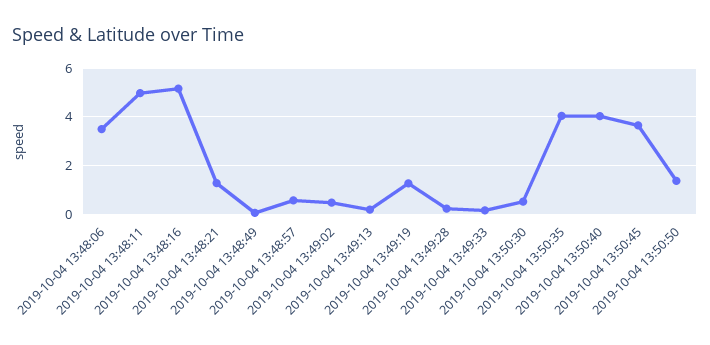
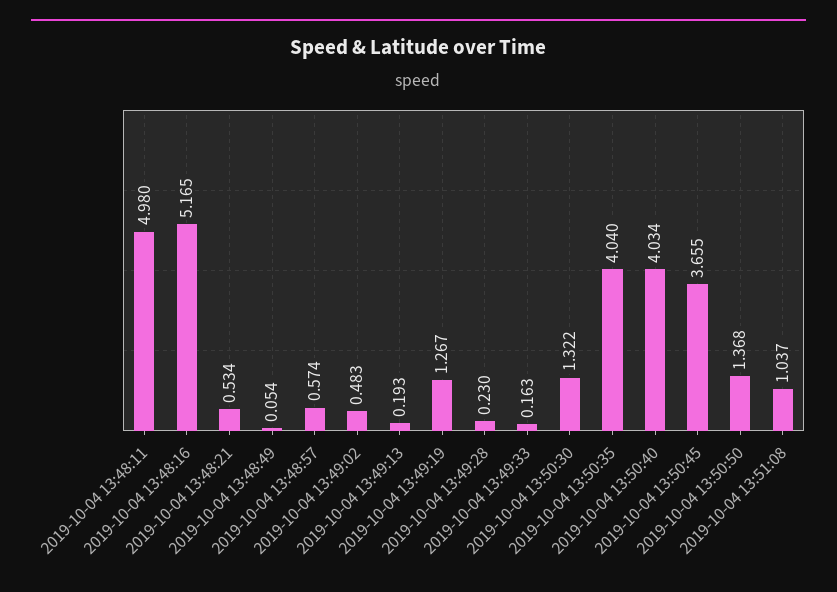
2019-10-04 13:48:06: 3.5 -> none
2019-10-04 13:48:21: 1.25 -> 0.534
2019-10-04 13:50:30: 0.5 -> 1.322
2019-10-04 13:51:08: none -> 1.037

